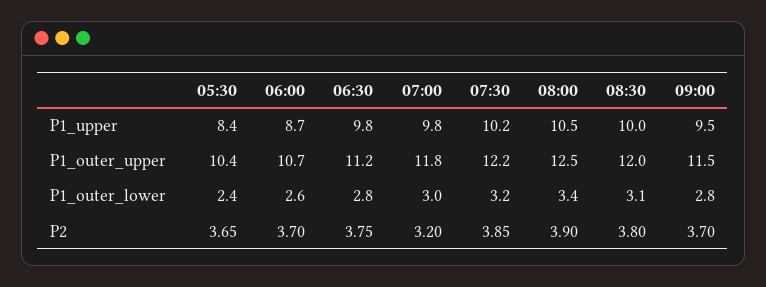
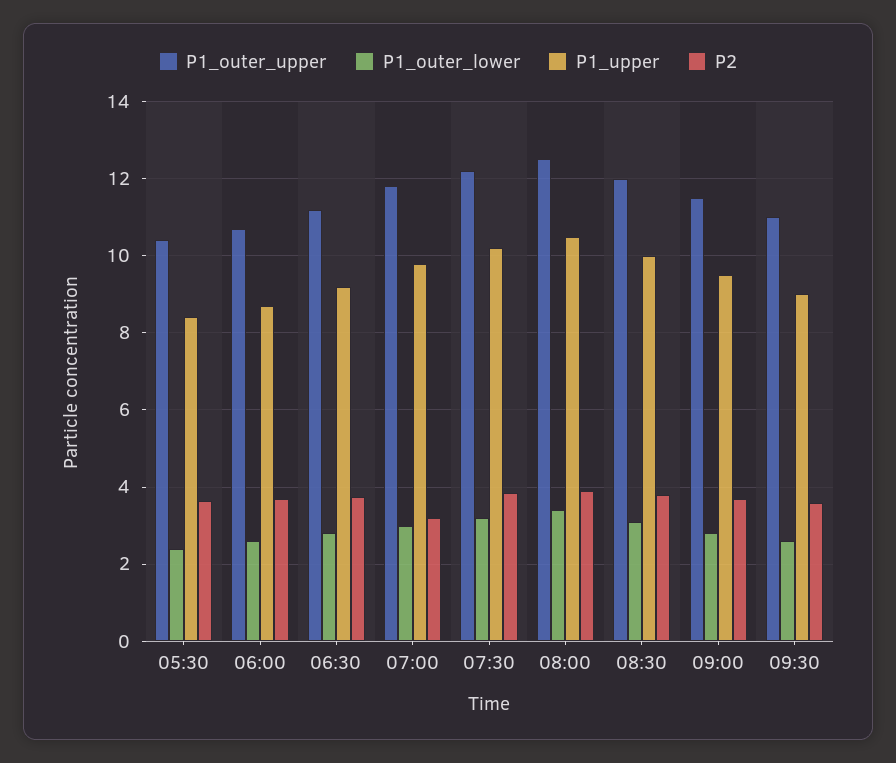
P1_upper, 06:30: 9.8 -> 9.2
P1_outer_upper, 09:30: none -> 11
P1_outer_lower, 09:30: none -> 2.6
P1_upper, 09:30: none -> 9
P2, 09:30: none -> 3.6

